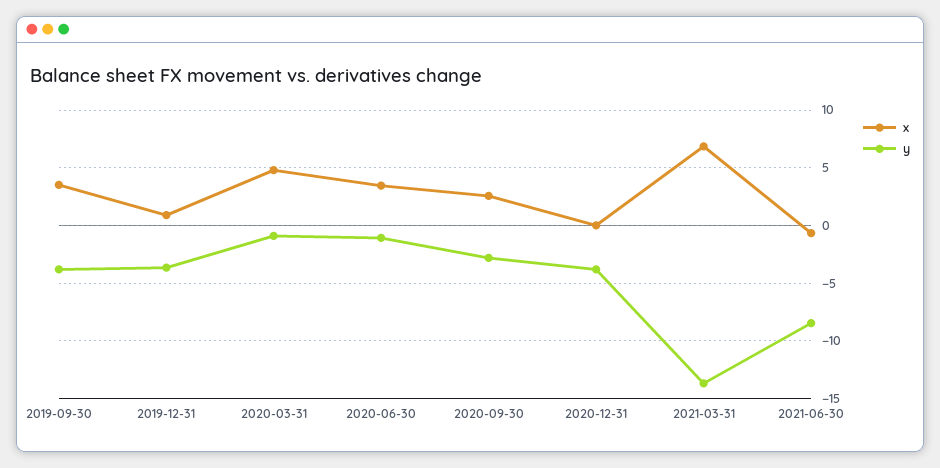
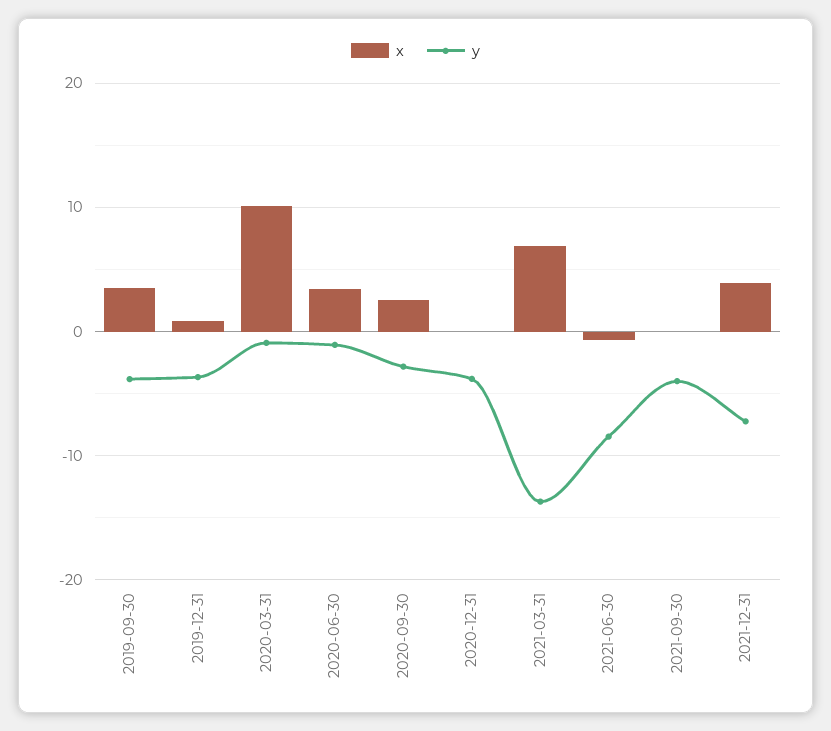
x, 2020-03-31: 5 -> 10
x, 2021-09-30: none -> 0
y, 2021-09-30: none -> -4
x, 2021-12-31: none -> 4
y, 2021-12-31: none -> -7

